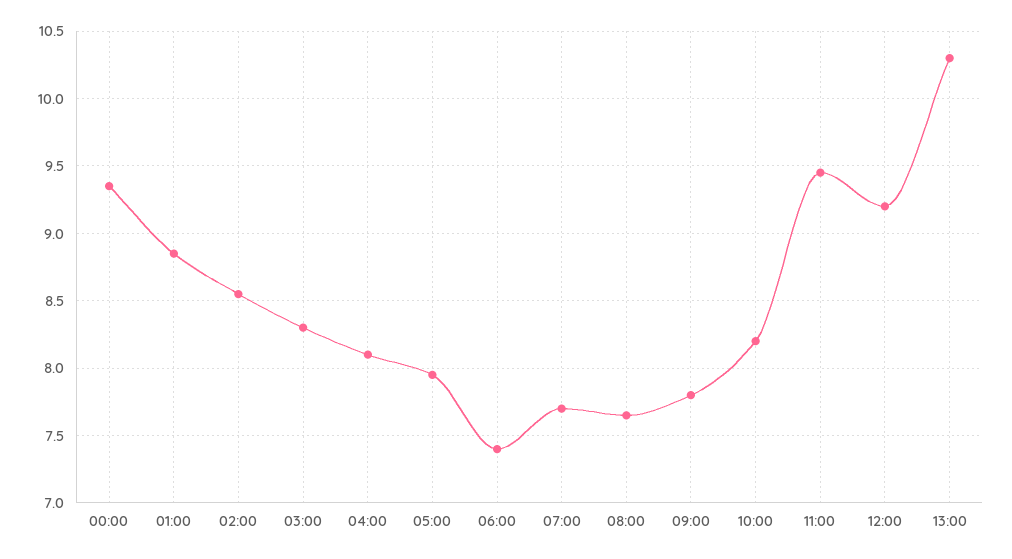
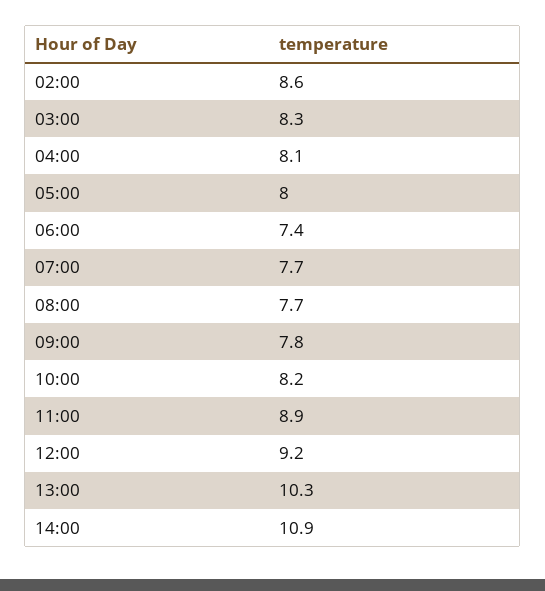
00:00: 9.35 -> none
01:00: 8.85 -> none
11:00: 9.45 -> 8.9
14:00: none -> 10.9

